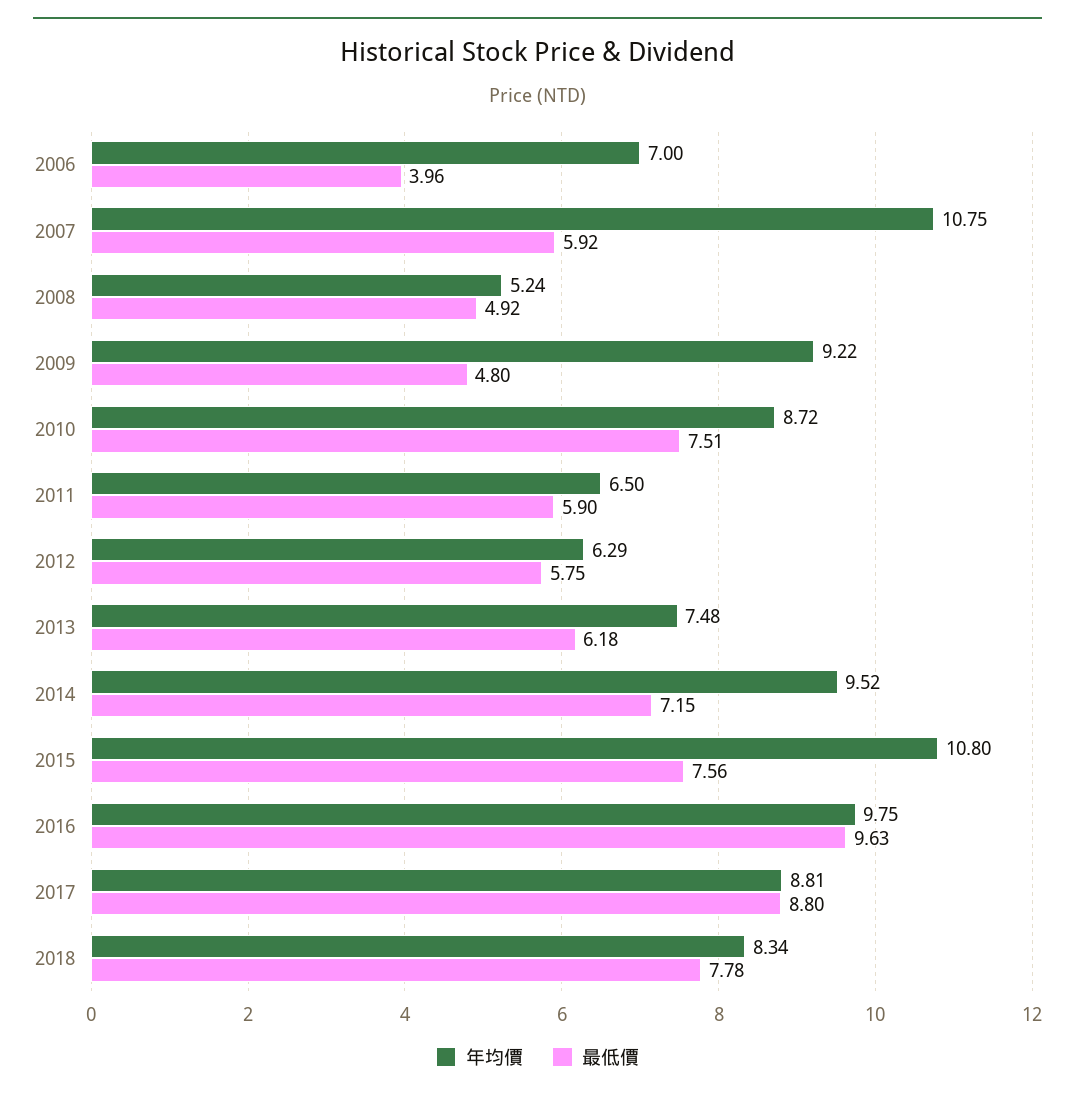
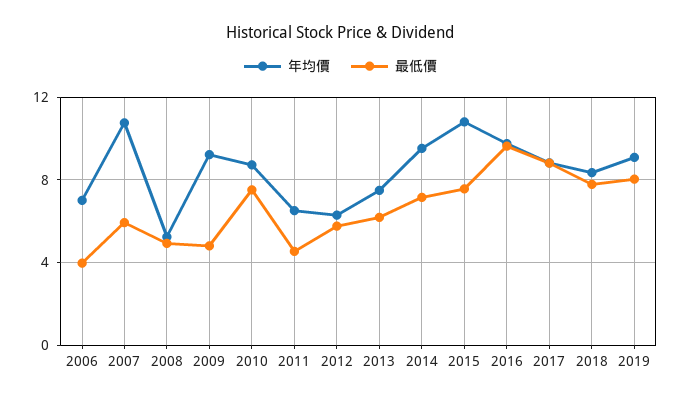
最低價, 2011: 5.9 -> 4.5
年均價, 2019: none -> 9
最低價, 2019: none -> 8

